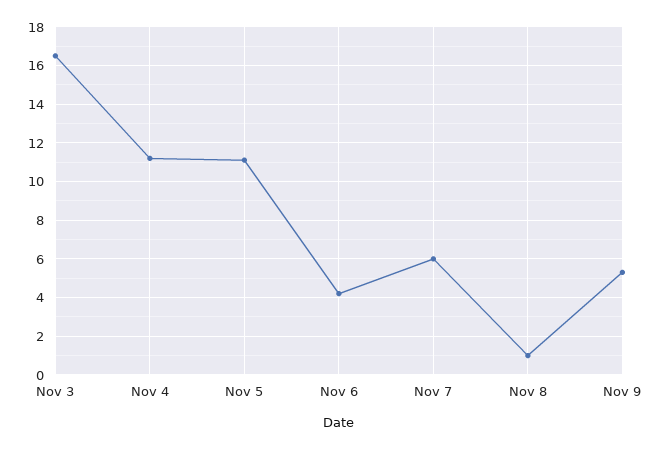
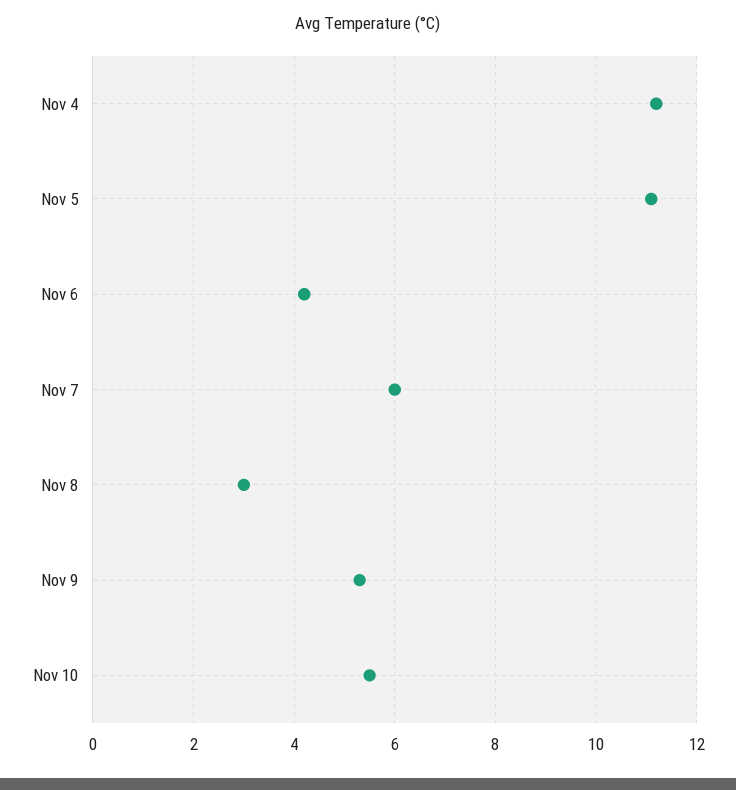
Nov 3: 16.5 -> none
Nov 8: 1 -> 3
Nov 10: none -> 5.5

